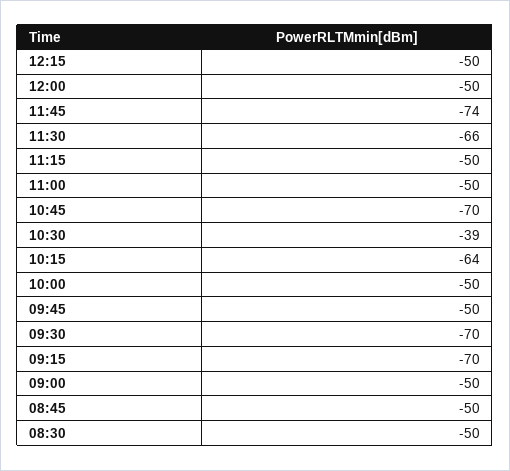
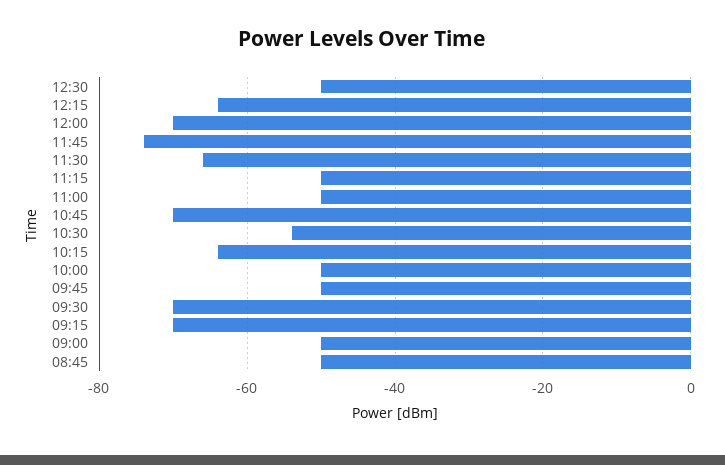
12:15: -50 -> -65
12:00: -50 -> -70
10:30: -39 -> -55
08:30: -50 -> none
12:30: none -> -50

